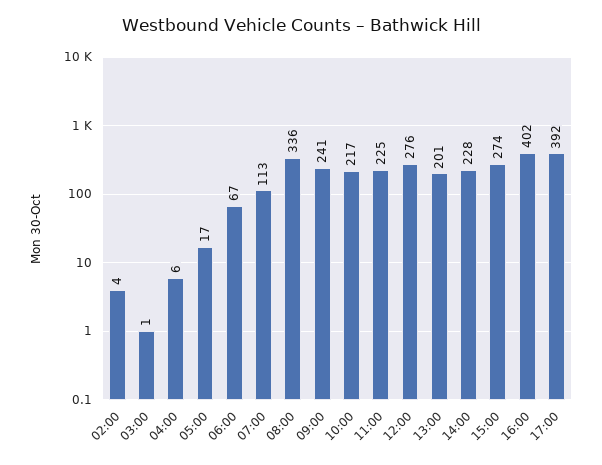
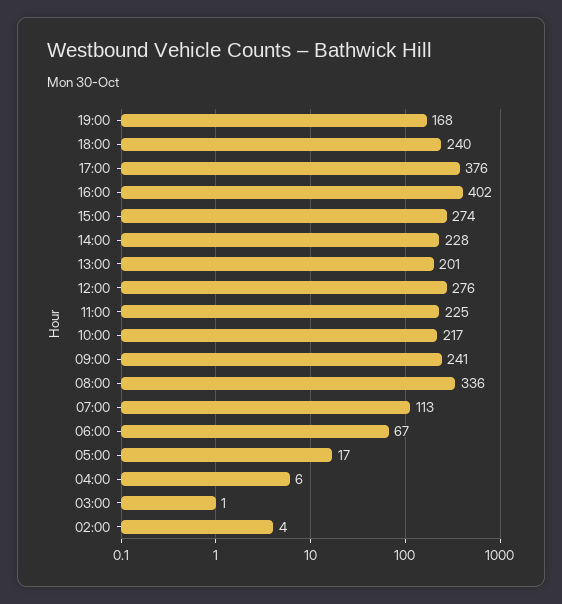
17:00: 392 -> 376
19:00: none -> 168
18:00: none -> 240

